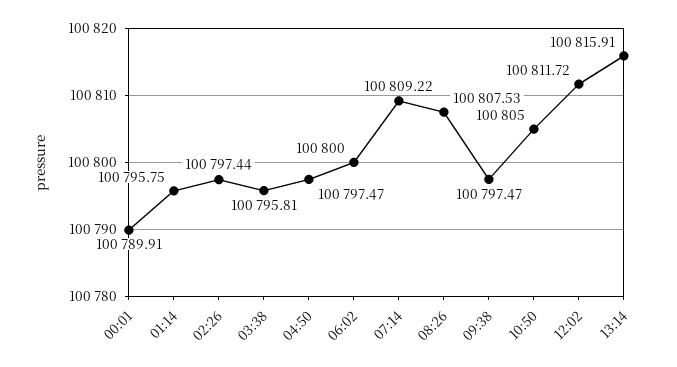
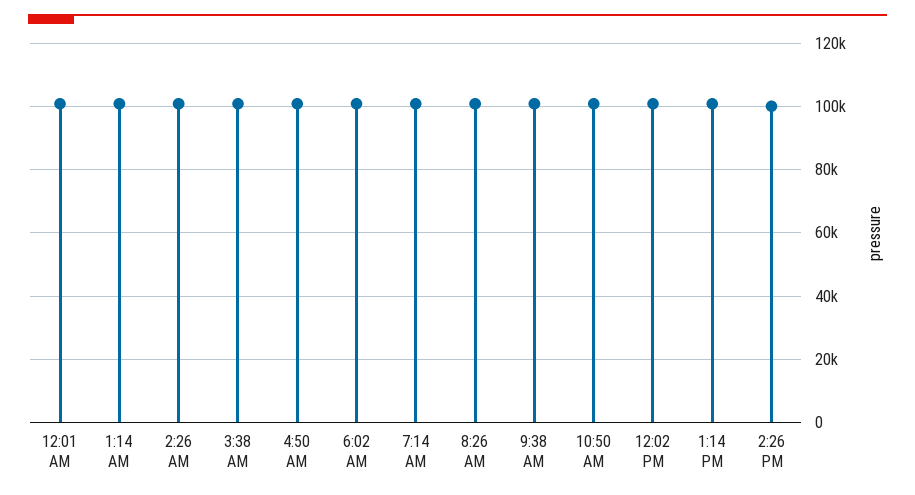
2:26 PM: none -> 100000

